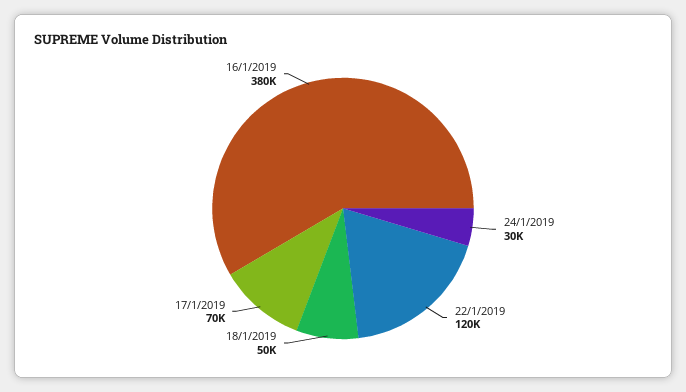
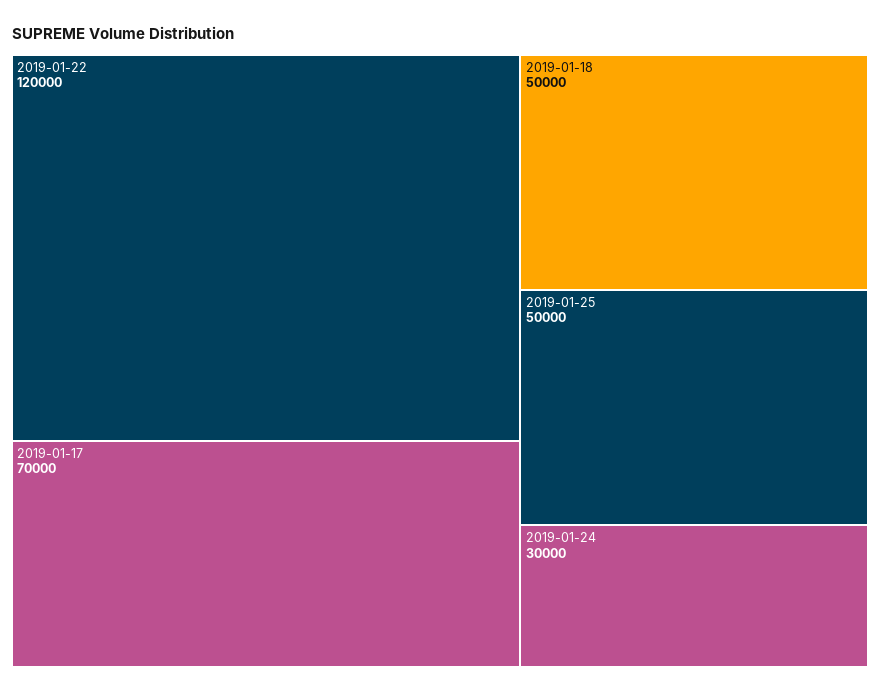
16/1/2019: 380000 -> none
2019-01-25: none -> 50000

